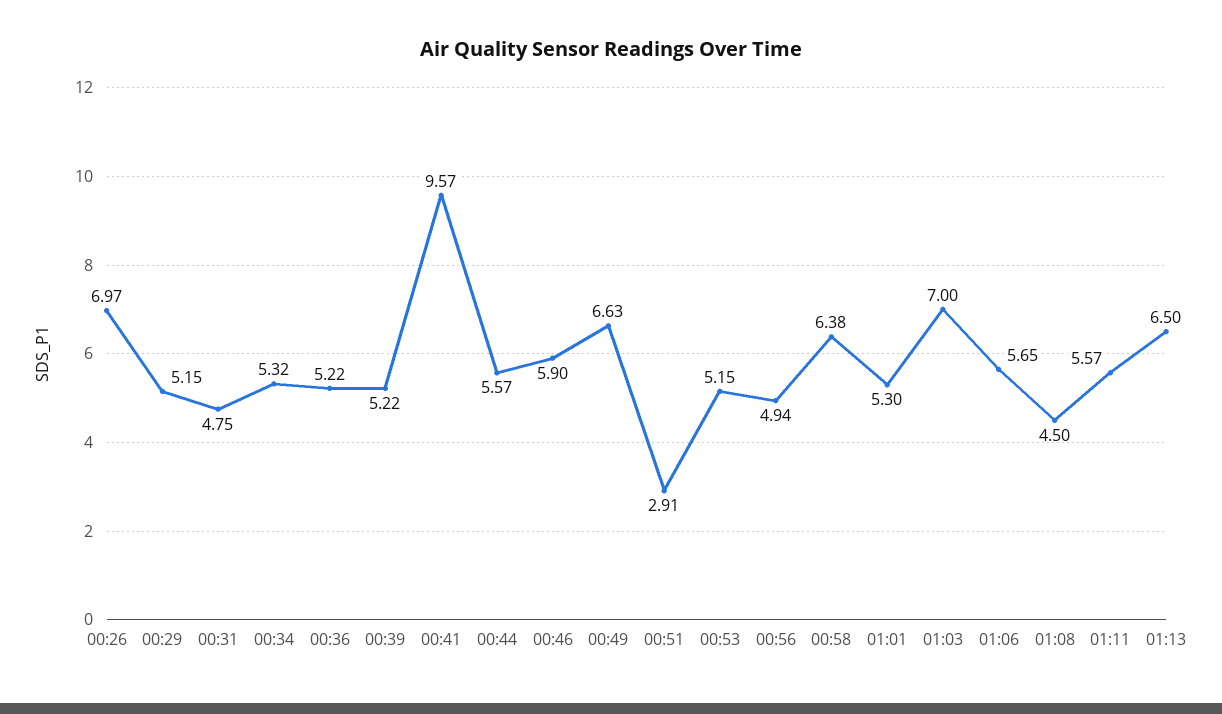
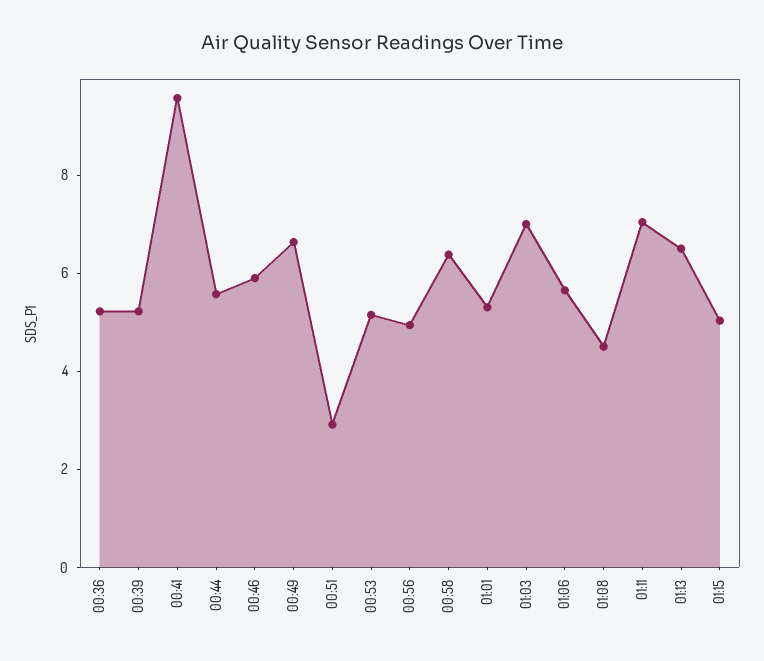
00:26: 6.97 -> none
00:29: 5.15 -> none
00:31: 4.75 -> none
00:34: 5.32 -> none
01:11: 5.57 -> 7
01:15: none -> 5

